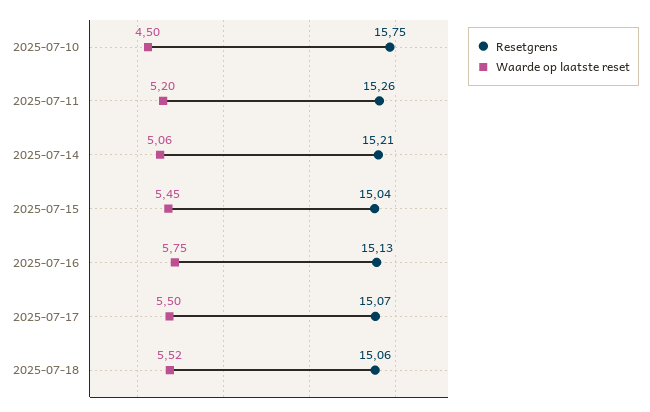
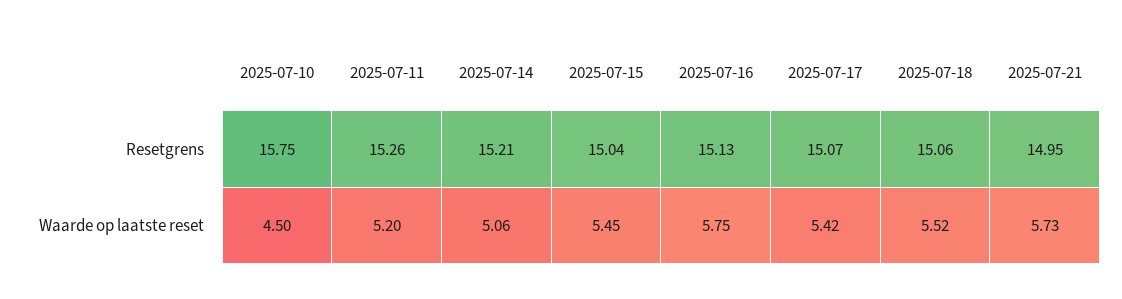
Waarde op laatste reset, 2025-07-17: 5.5 -> 5.42
Resetgrens, 2025-07-21: none -> 14.95
Waarde op laatste reset, 2025-07-21: none -> 5.73

